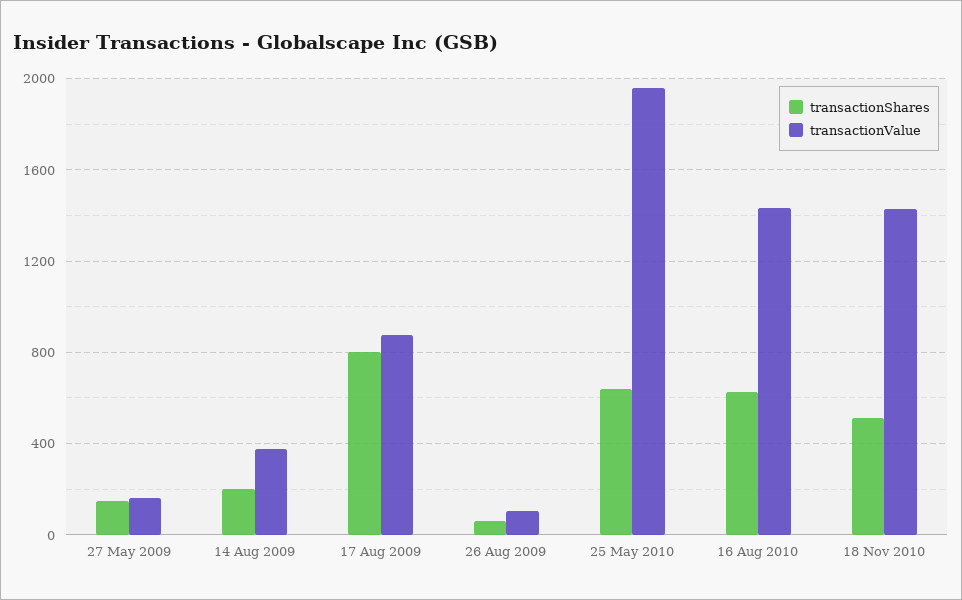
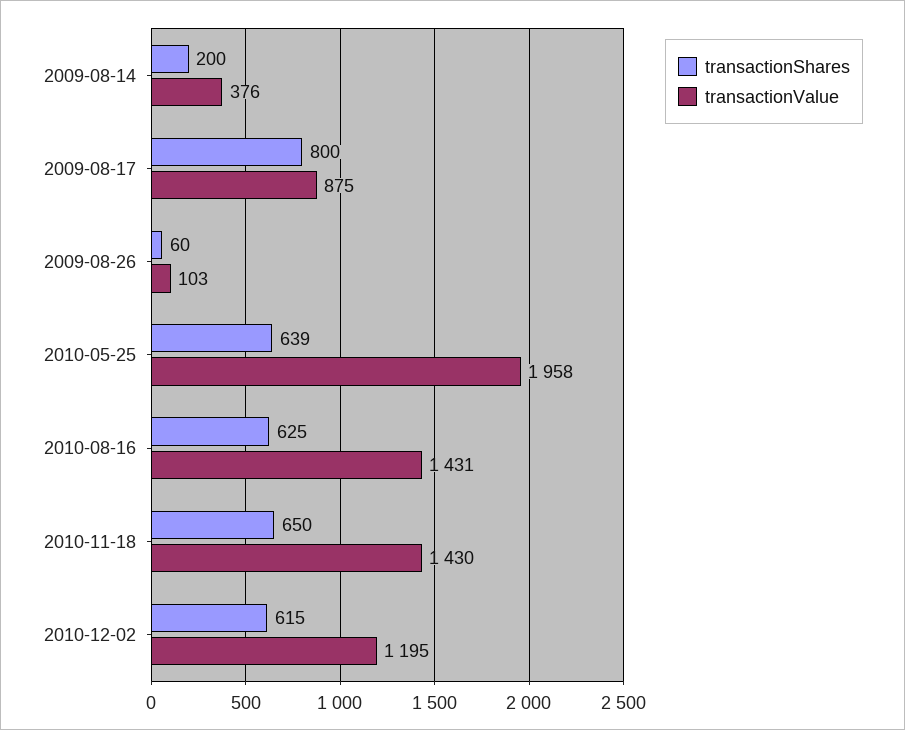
transactionShares, 27 May 2009: 150 -> none
transactionValue, 27 May 2009: 150 -> none
transactionShares, 18 Nov 2010: 500 -> 650
transactionShares, 2010-12-02: none -> 615
transactionValue, 2010-12-02: none -> 1195

